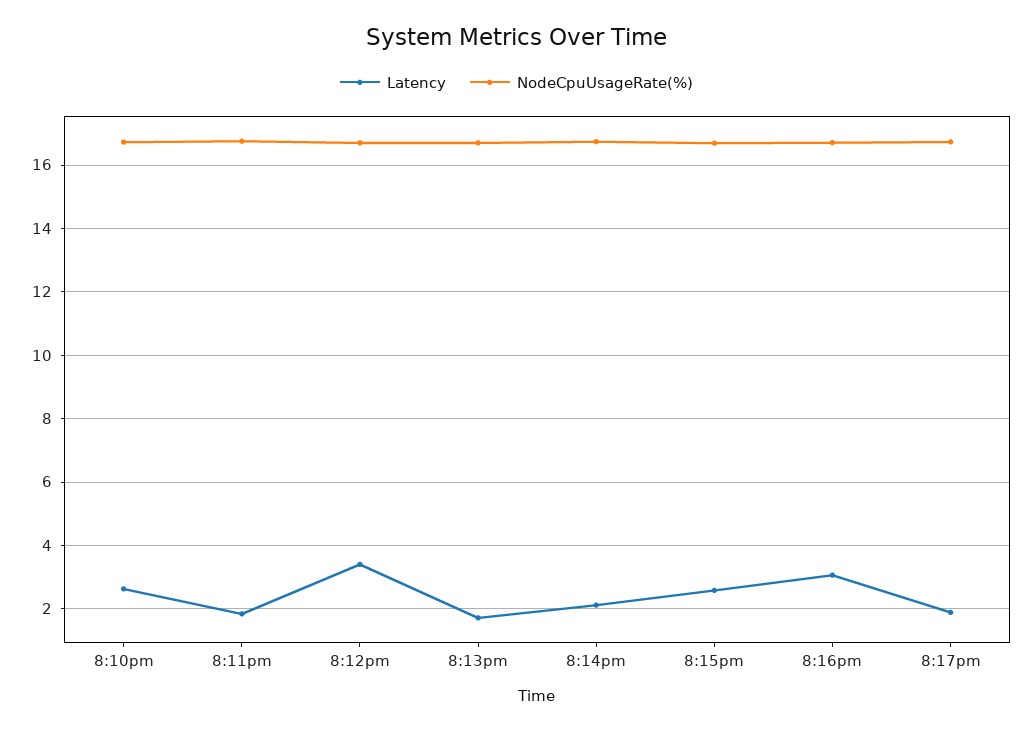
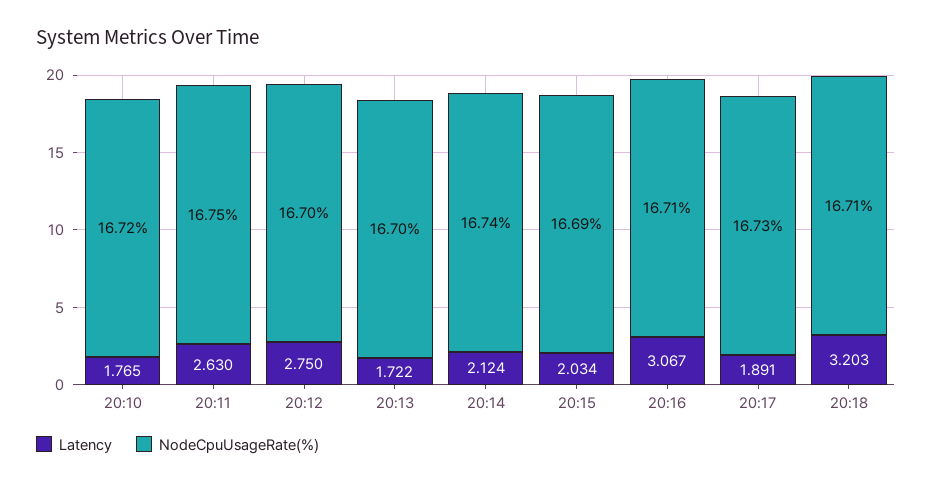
Latency, 8:10pm: 2.6 -> 1.765
Latency, 8:11pm: 1.8 -> 2.63
Latency, 8:12pm: 3.4 -> 2.75
Latency, 8:15pm: 2.6 -> 2.034
Latency, 20:18: none -> 3.203
NodeCpuUsageRate(%), 20:18: none -> 16.71

